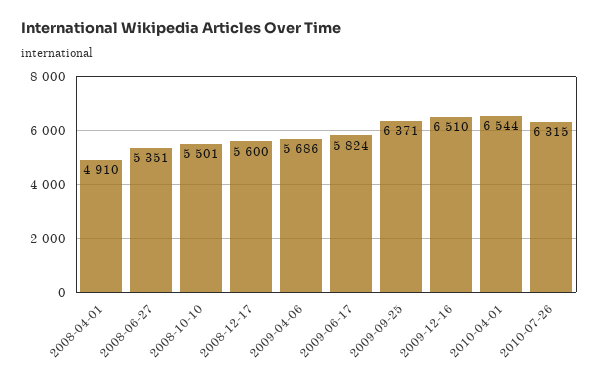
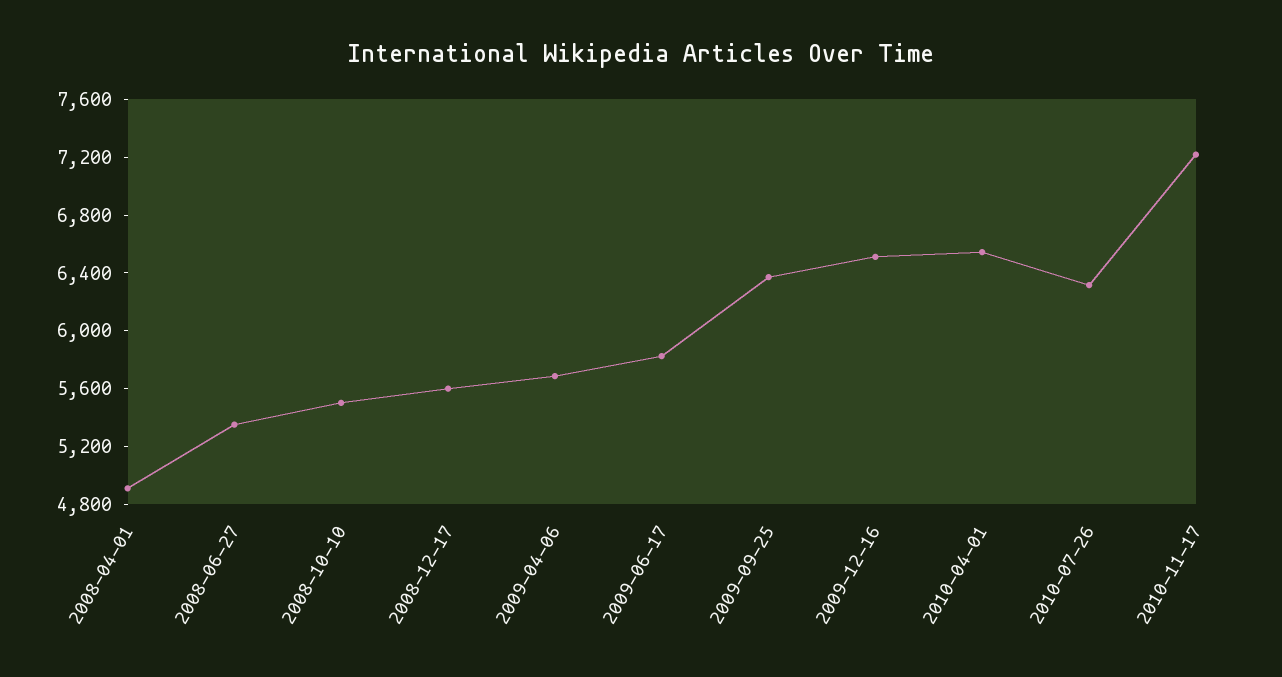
2010-11-17: none -> 7200

